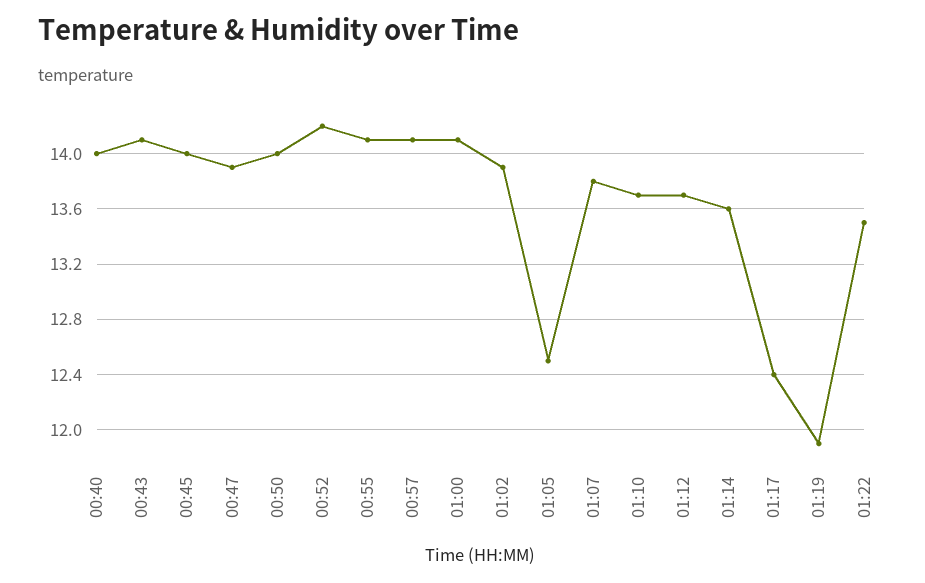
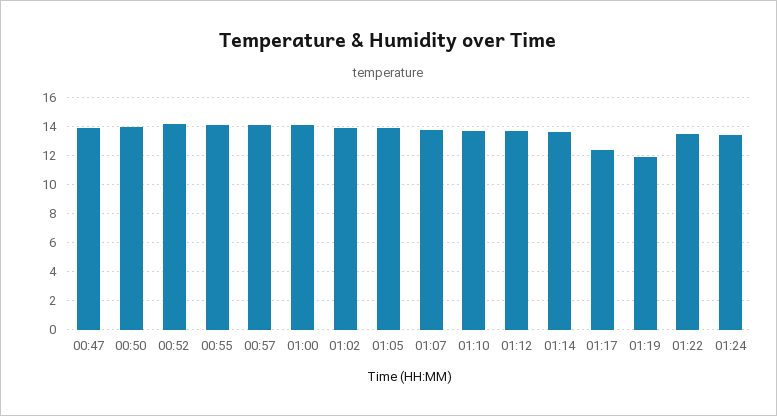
00:40: 14 -> none
00:43: 14.1 -> none
00:45: 14 -> none
01:05: 12.5 -> 14
01:24: none -> 13.5

